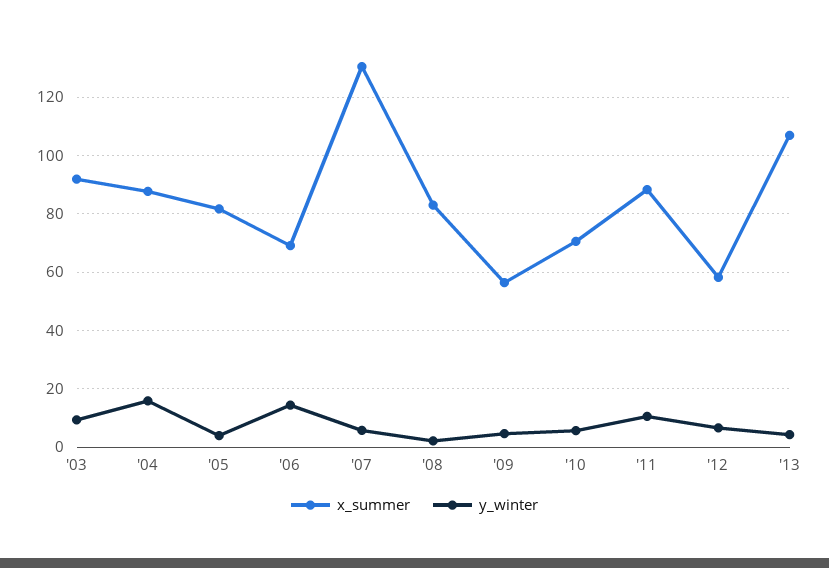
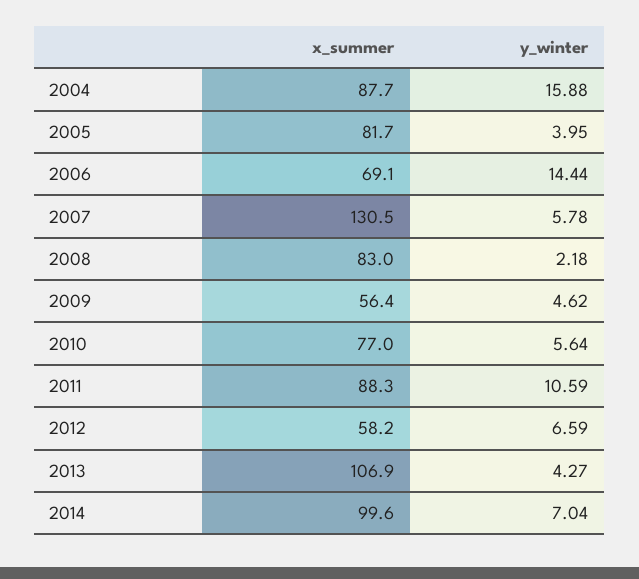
x_summer, '03: 92.5 -> none
y_winter, '03: 10 -> none
x_summer, '10: 70 -> 77
x_summer, 2014: none -> 99.6
y_winter, 2014: none -> 7.04

